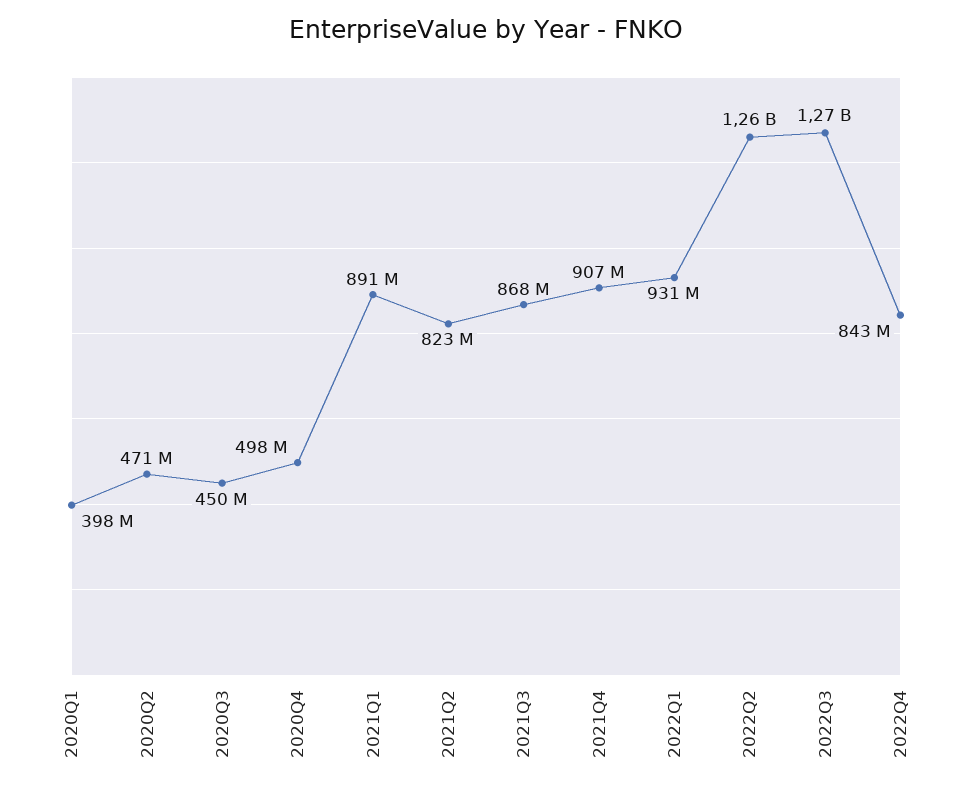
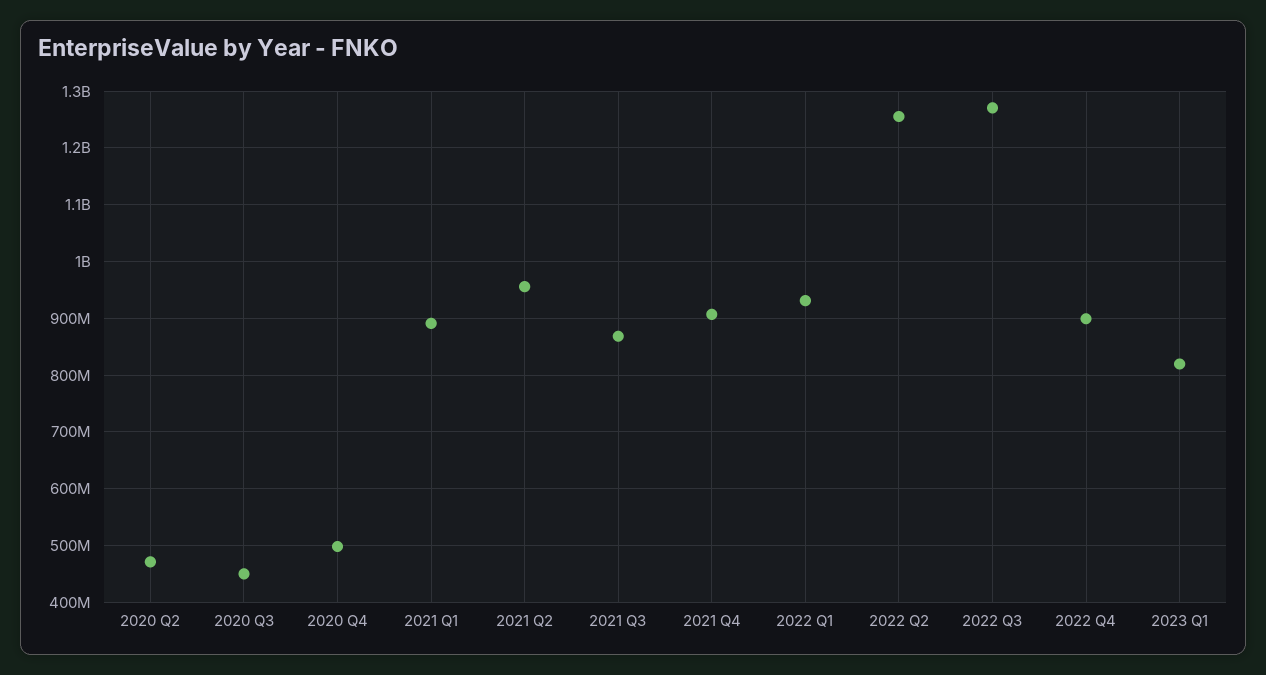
2020Q1: 398000000 -> none
2021Q2: 823000000 -> 960000000
2022Q4: 843000000 -> 900000000
2023 Q1: none -> 820000000

